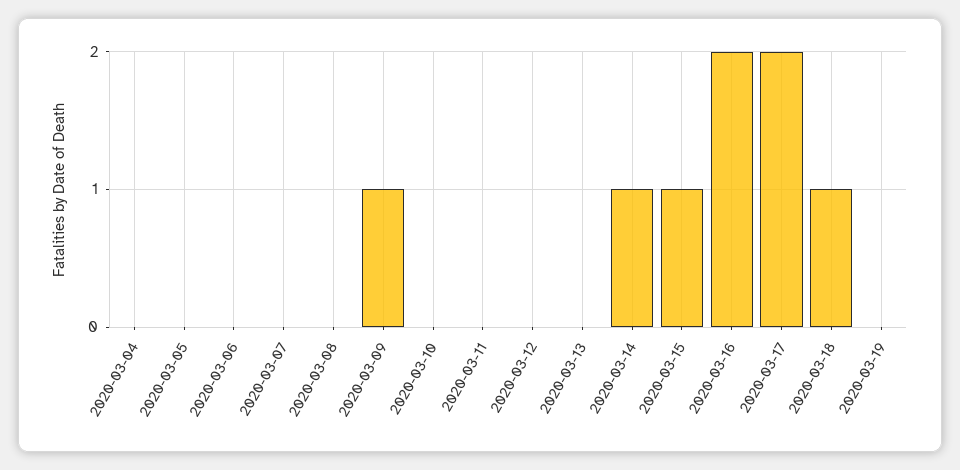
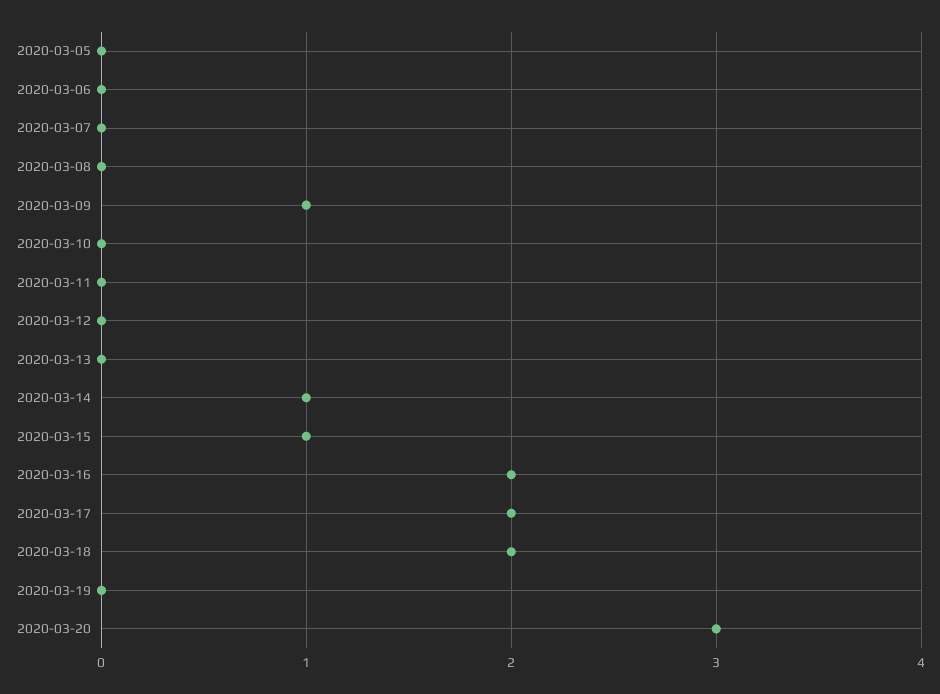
2020-03-04: 0 -> none
2020-03-18: 1 -> 2
2020-03-20: none -> 3

